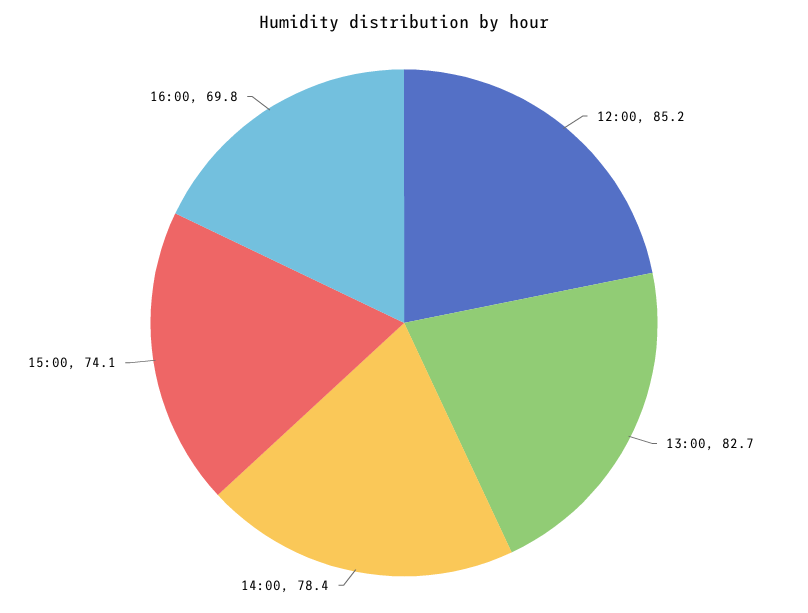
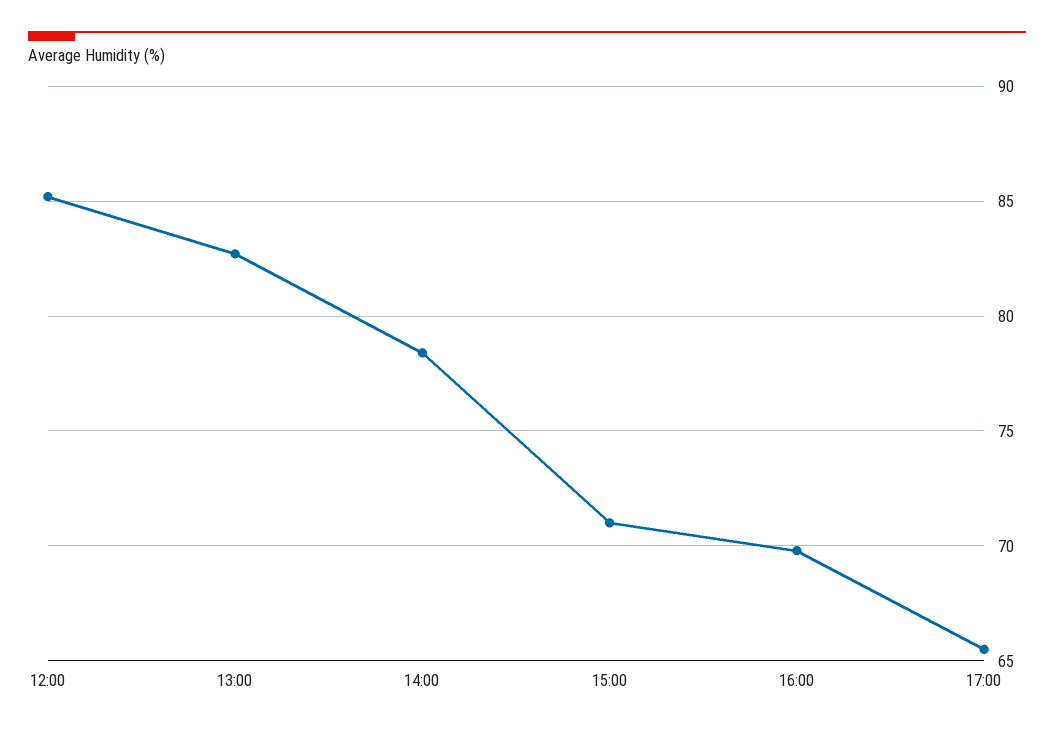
15:00: 74.1 -> 71
17:00: none -> 65.5

